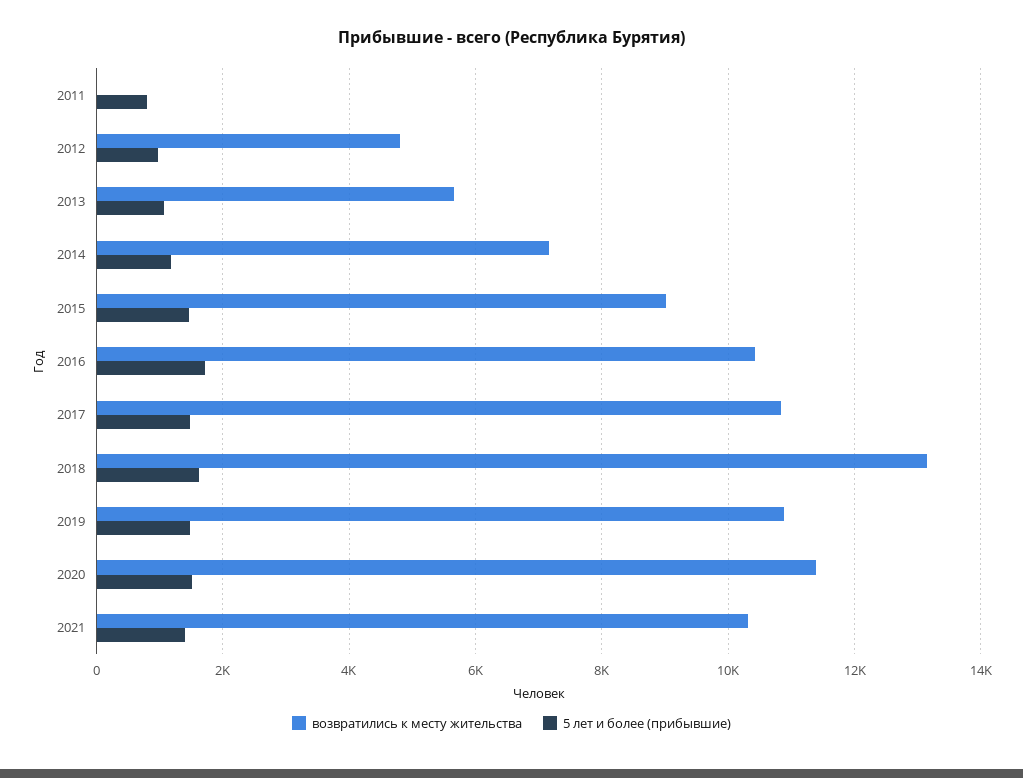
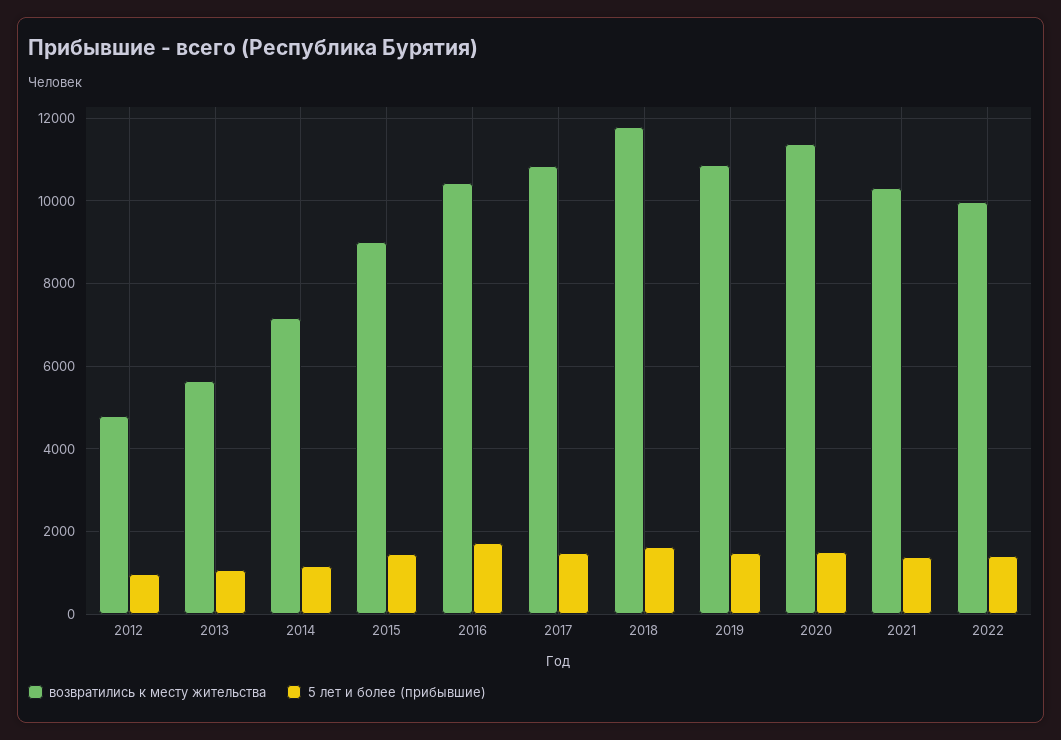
возвратились к месту жительства, 2011: 0 -> none
5 лет и более (прибывшие), 2011: 800 -> none
возвратились к месту жительства, 2018: 13200 -> 11800
возвратились к месту жительства, 2022: none -> 10000
5 лет и более (прибывшие), 2022: none -> 1400

